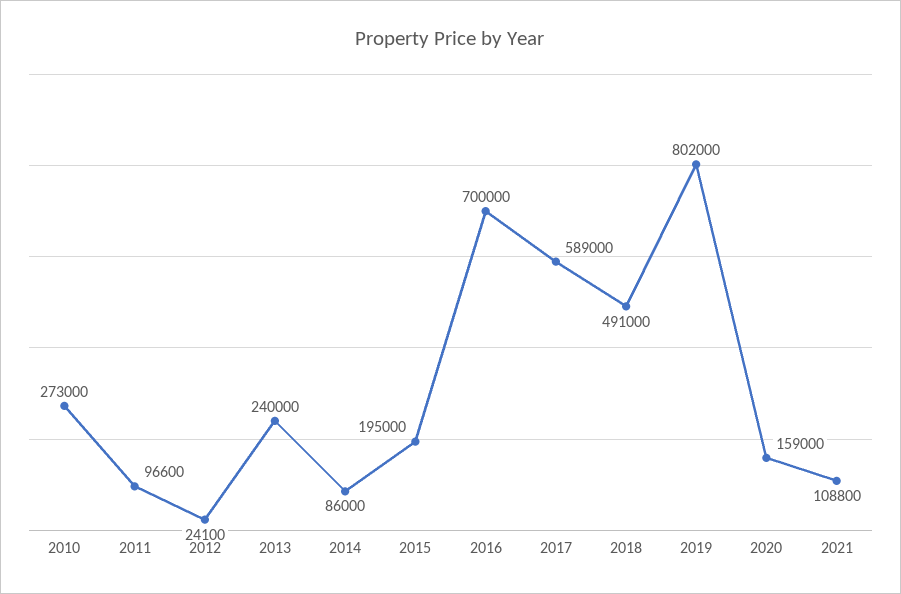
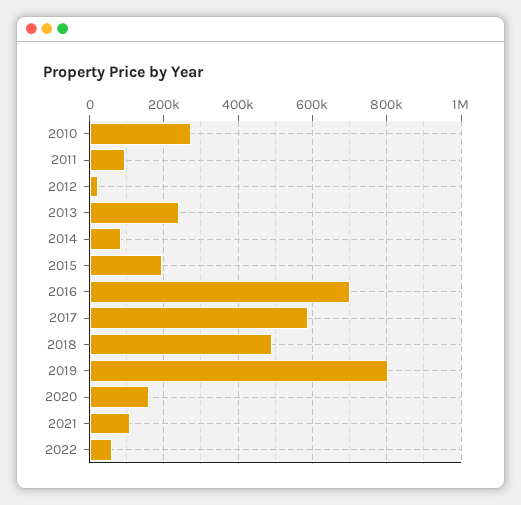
2022: none -> 60000

